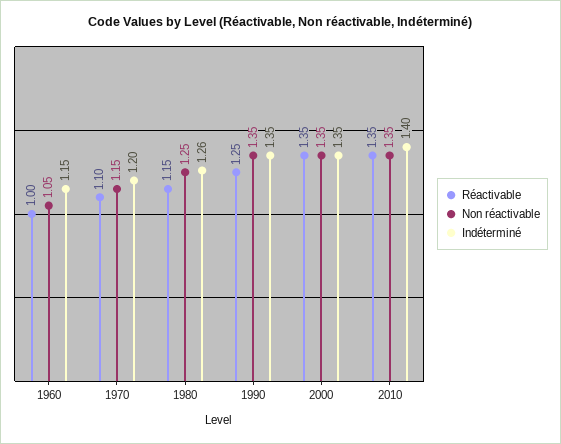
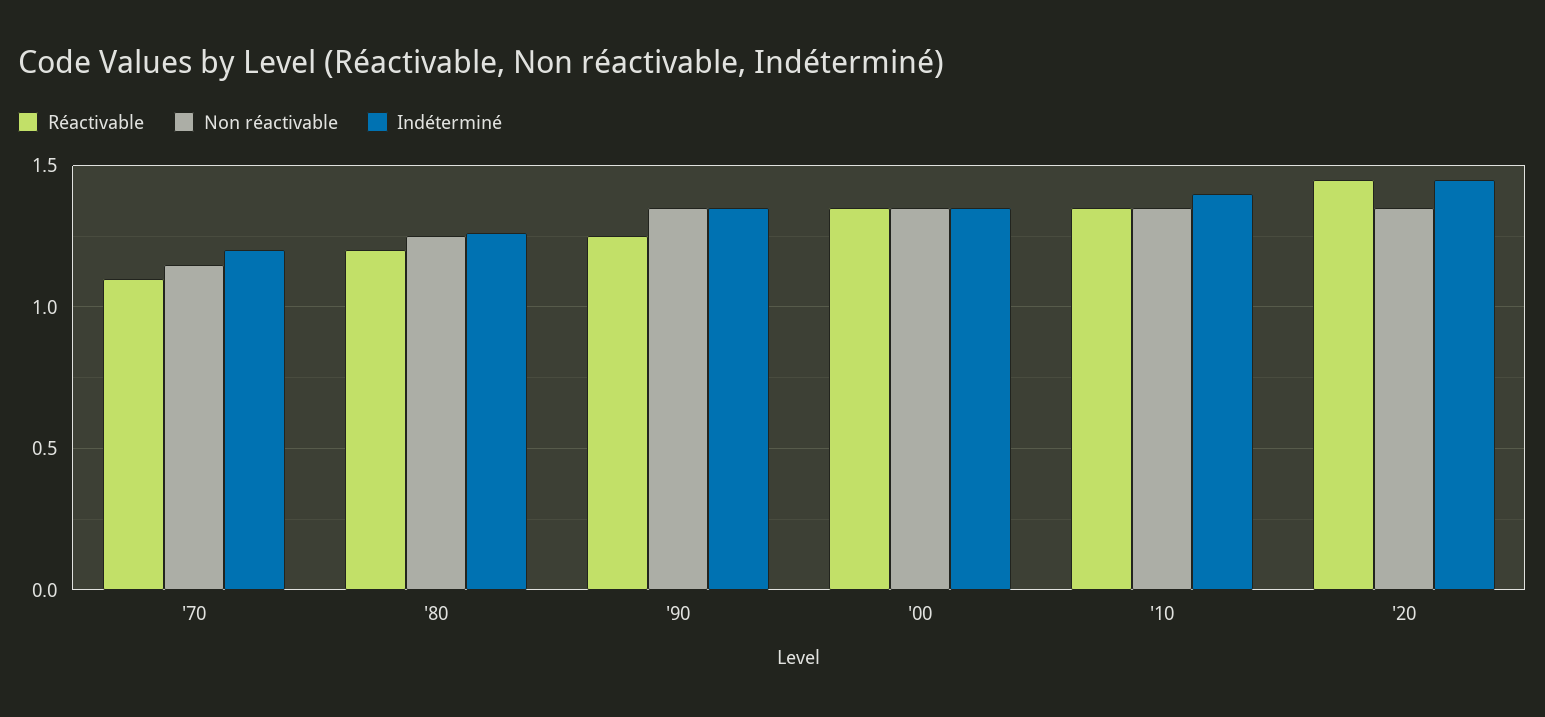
Réactivable, 1960: 1 -> none
Non réactivable, 1960: 1.05 -> none
Indéterminé, 1960: 1.15 -> none
Réactivable, 1980: 1.15 -> 1.2
Réactivable, '20: none -> 1.45
Non réactivable, '20: none -> 1.35
Indéterminé, '20: none -> 1.45

